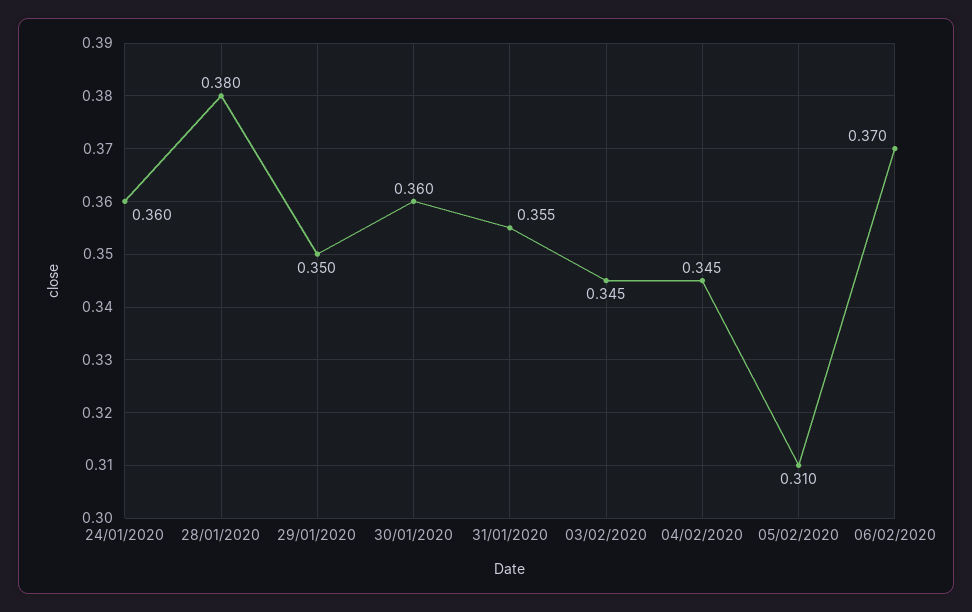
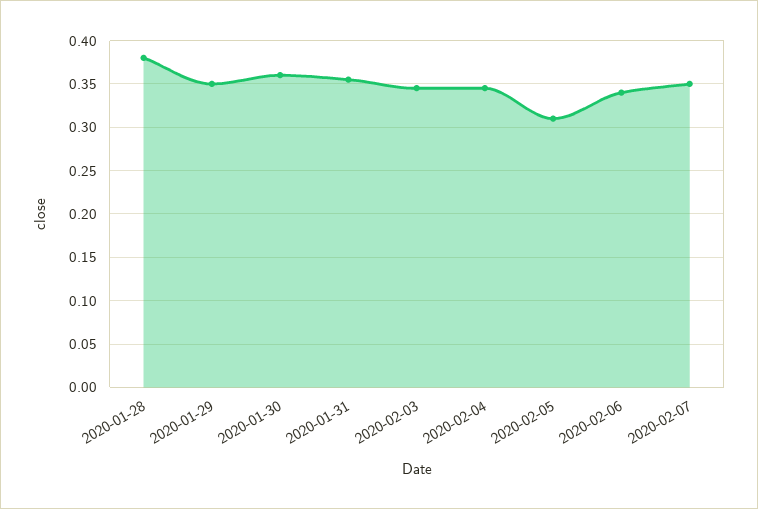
24/01/2020: 0.36 -> none
06/02/2020: 0.37 -> 0.34
2020-02-07: none -> 0.35

